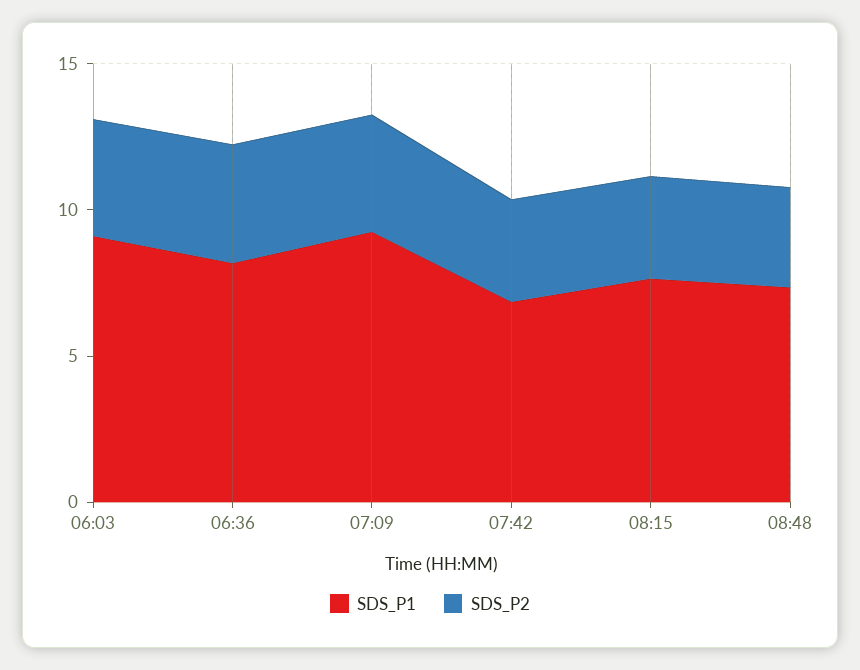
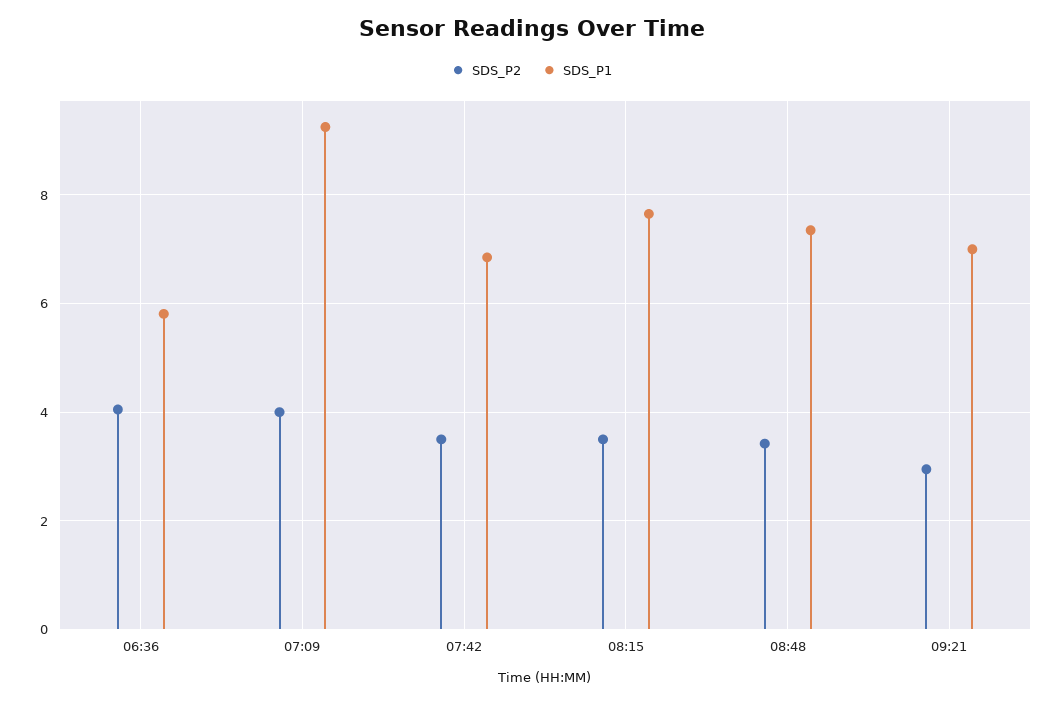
SDS_P1, 06:03: 9 -> none
SDS_P2, 06:03: 4 -> none
SDS_P1, 06:36: 8 -> 5.8
SDS_P2, 09:21: none -> 3
SDS_P1, 09:21: none -> 7

